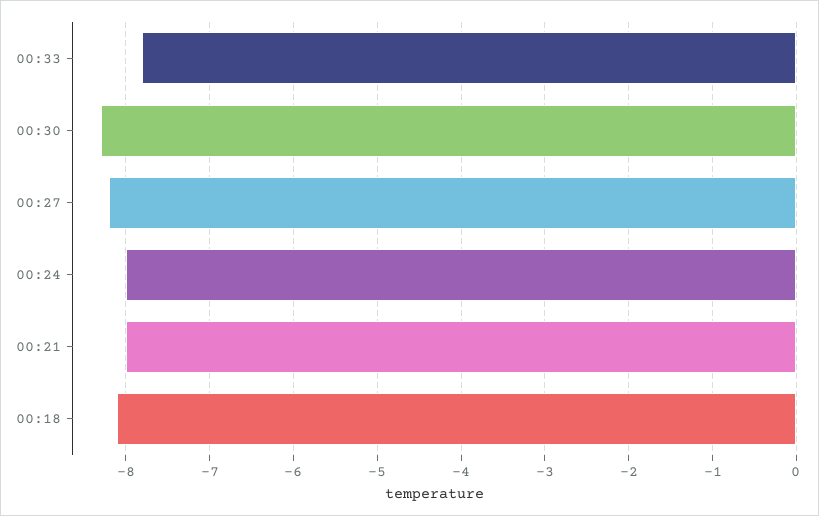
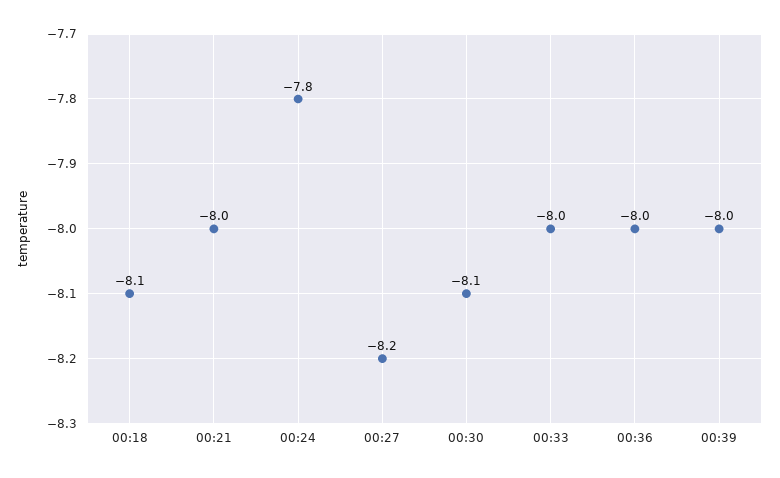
00:33: -7.8 -> -8
00:30: -8.3 -> -8.1
00:24: -8 -> -7.8
00:36: none -> -8
00:39: none -> -8

